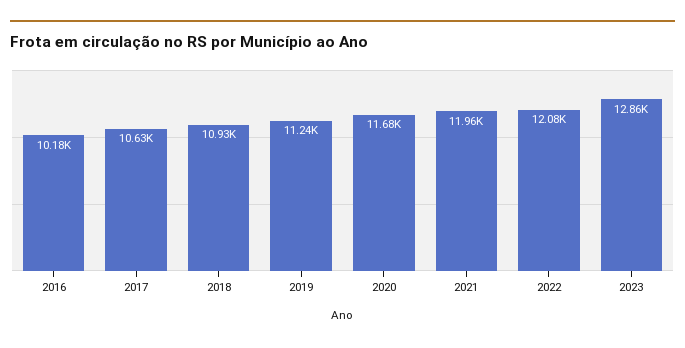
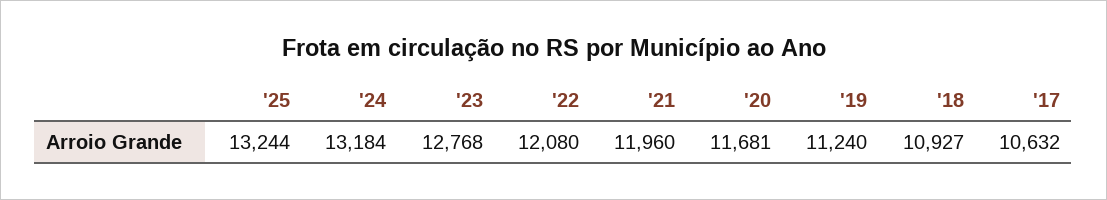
2016: 10180 -> none
2023: 12860 -> 12768
'25: none -> 13244
'24: none -> 13184

